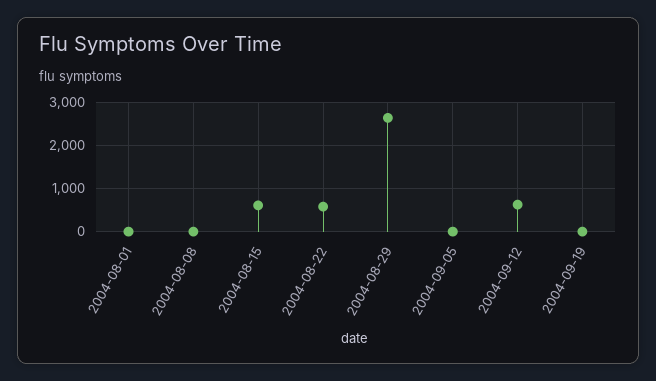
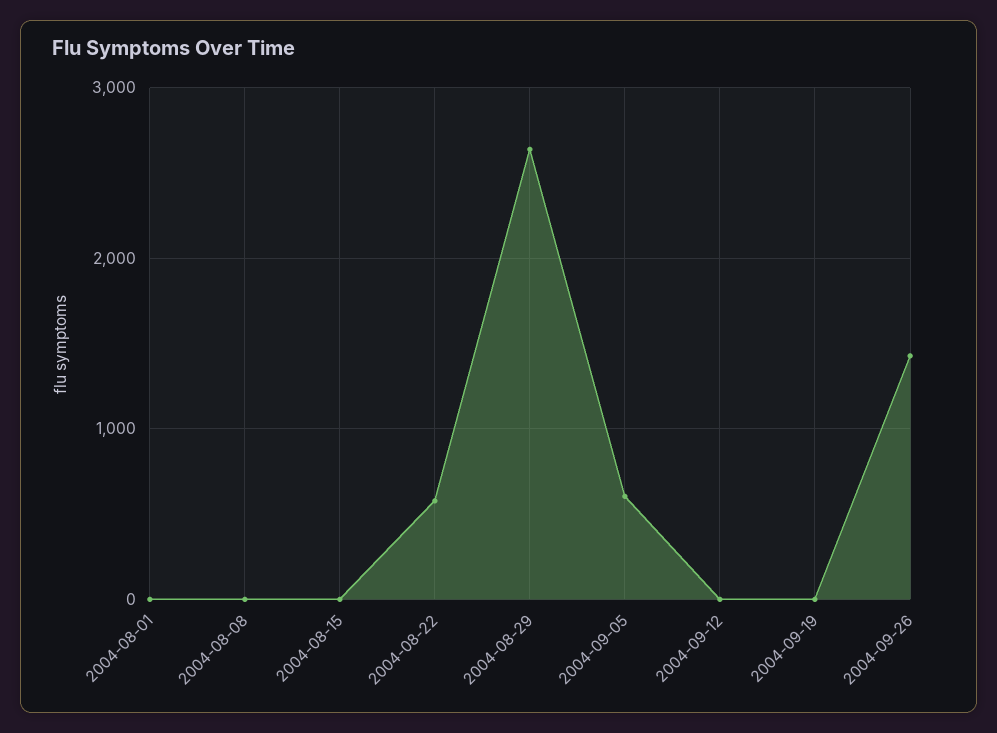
2004-08-15: 600 -> 0
2004-09-05: 0 -> 600
2004-09-12: 600 -> 0
2004-09-26: none -> 1400

